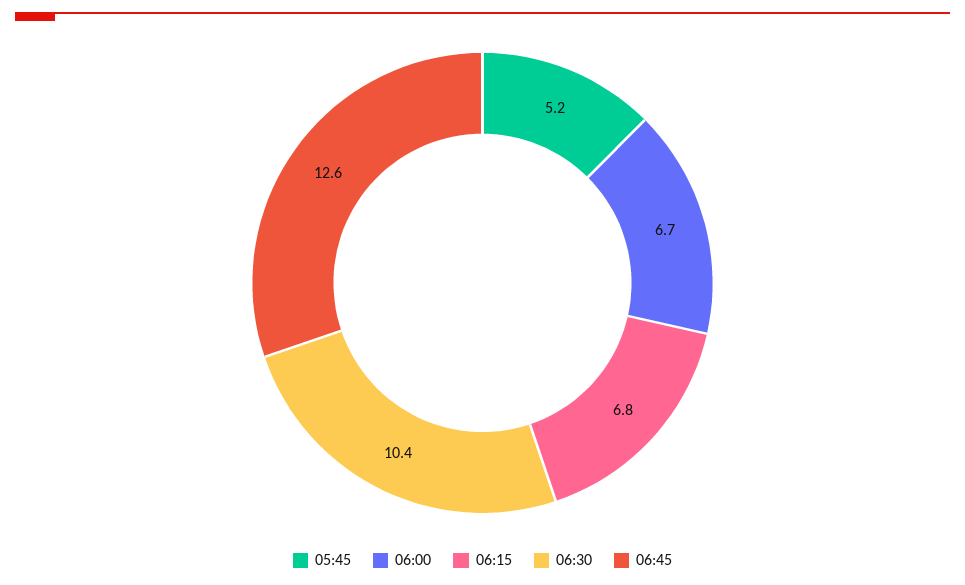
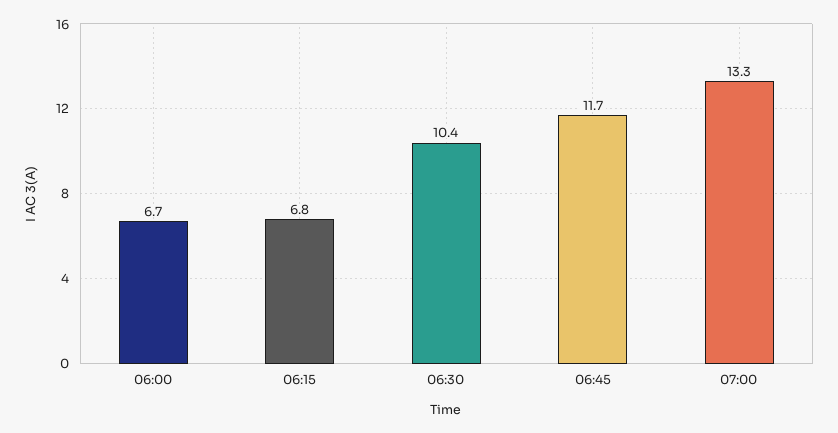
05:45: 5.2 -> none
06:45: 12.6 -> 11.7
07:00: none -> 13.3

